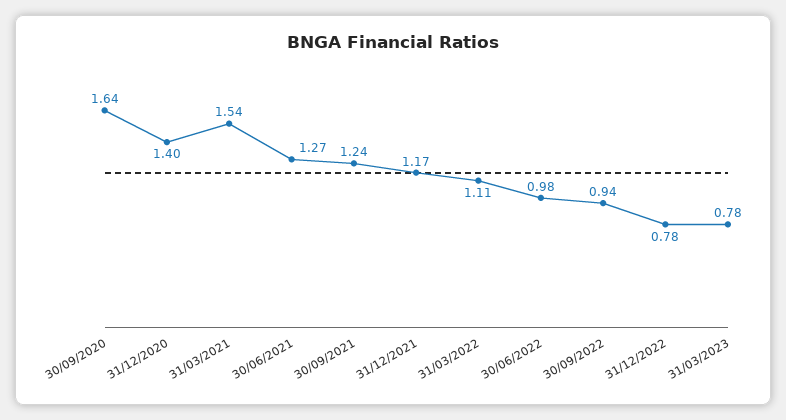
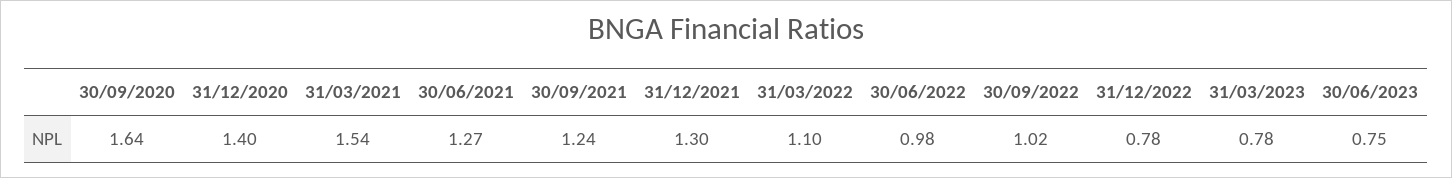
31/12/2021: 1.17 -> 1.3
31/03/2022: 1.11 -> 1.1
30/09/2022: 0.94 -> 1.02
30/06/2023: none -> 0.75

